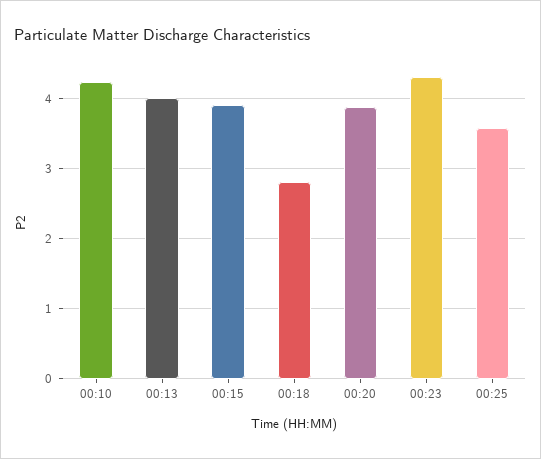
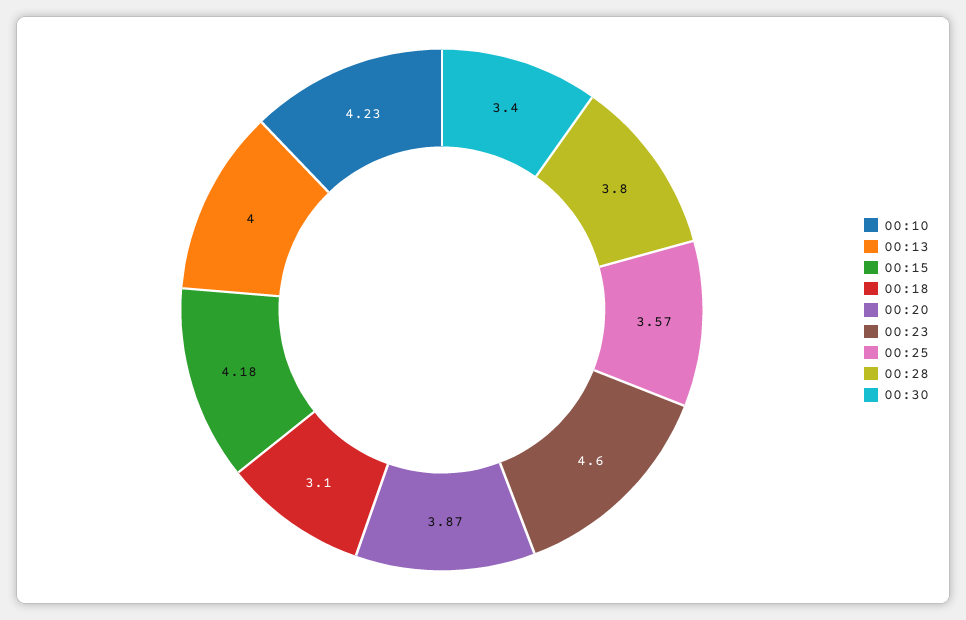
00:15: 3.9 -> 4.18
00:18: 2.8 -> 3.1
00:23: 4.3 -> 4.6
00:28: none -> 3.8
00:30: none -> 3.4

